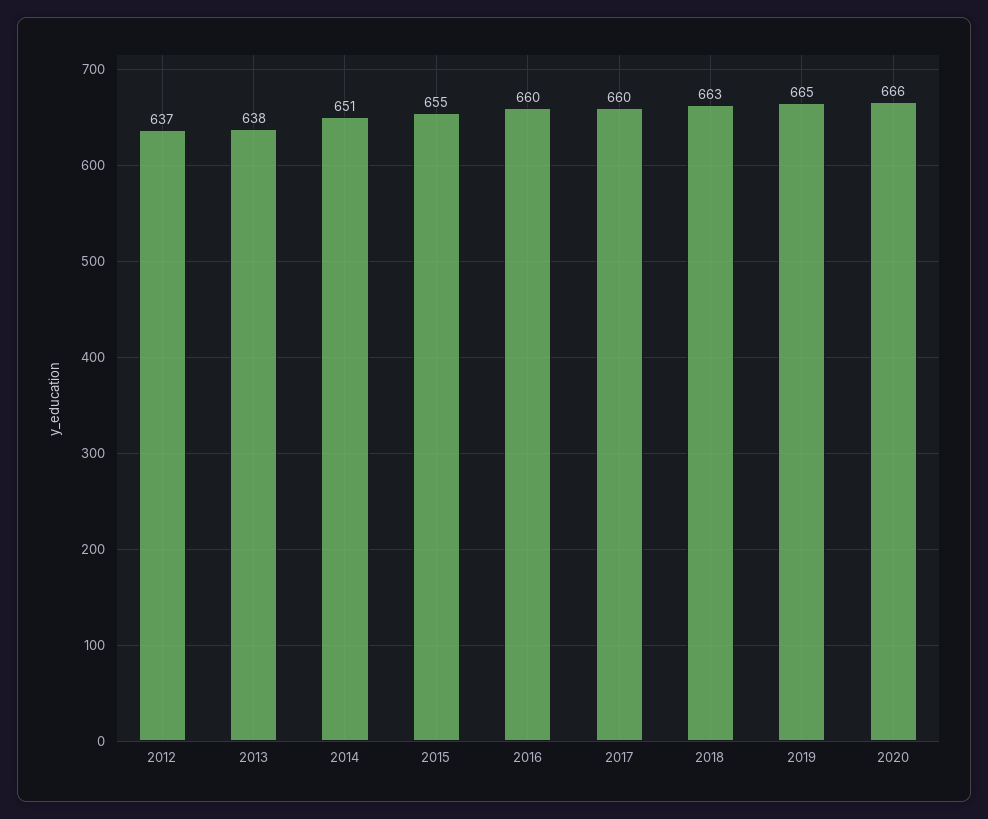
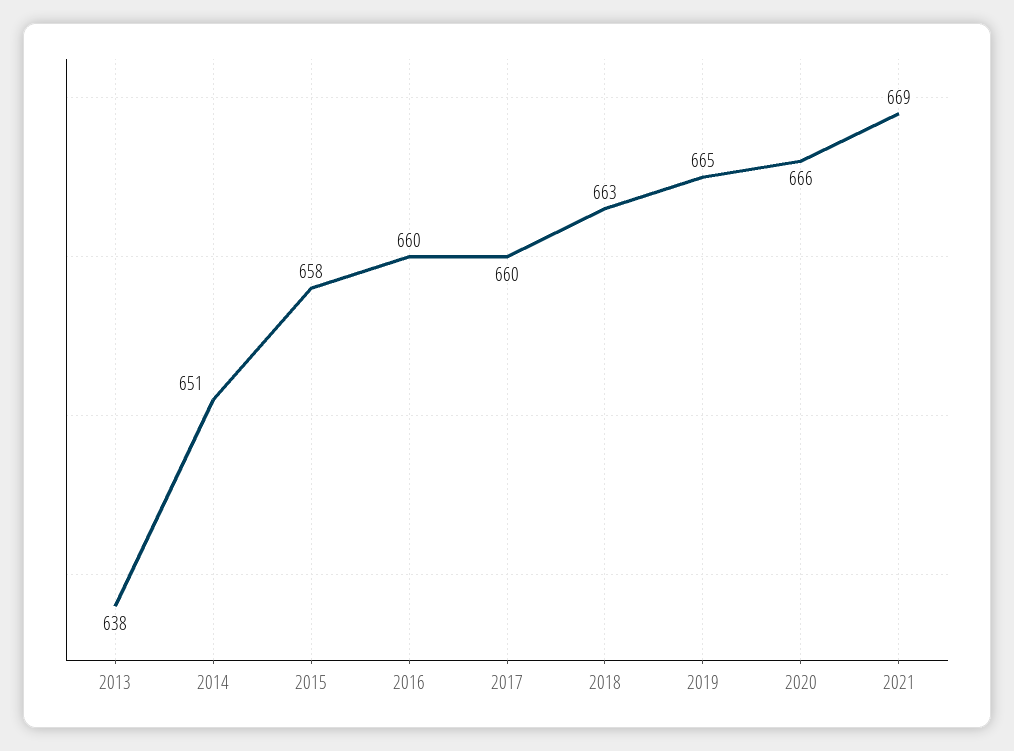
2012: 637 -> none
2015: 655 -> 658
2021: none -> 669

